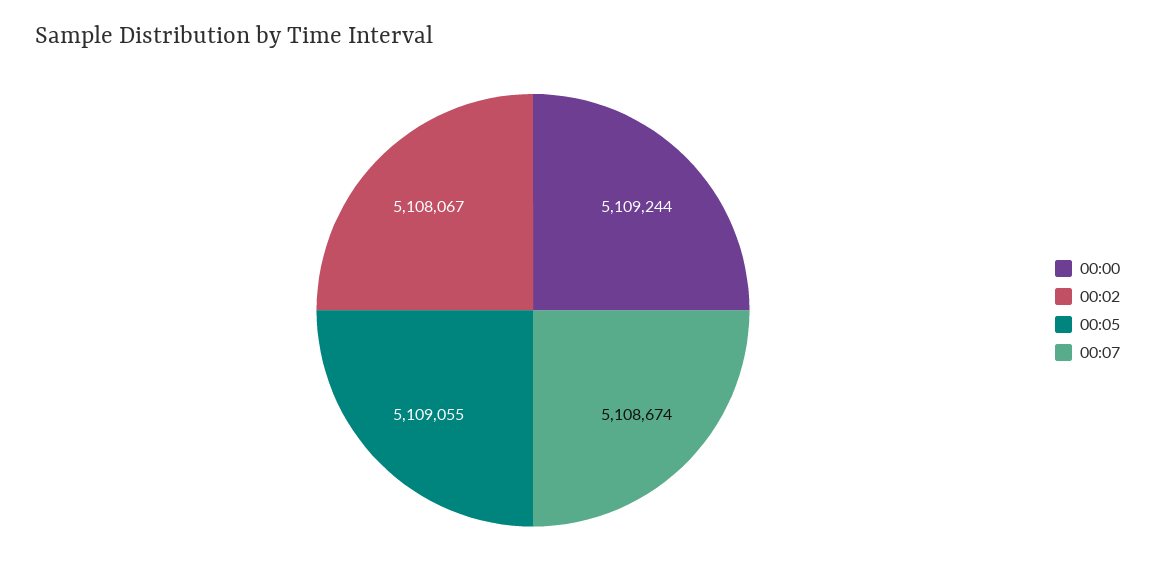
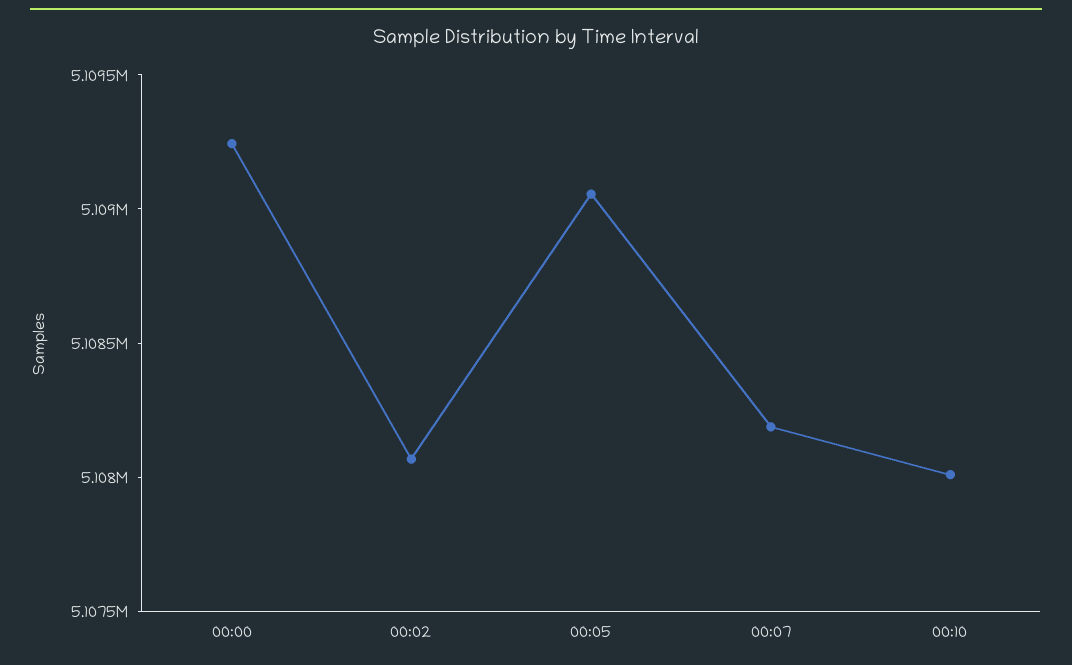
00:07: 5108674 -> 5108200
00:10: none -> 5108000

